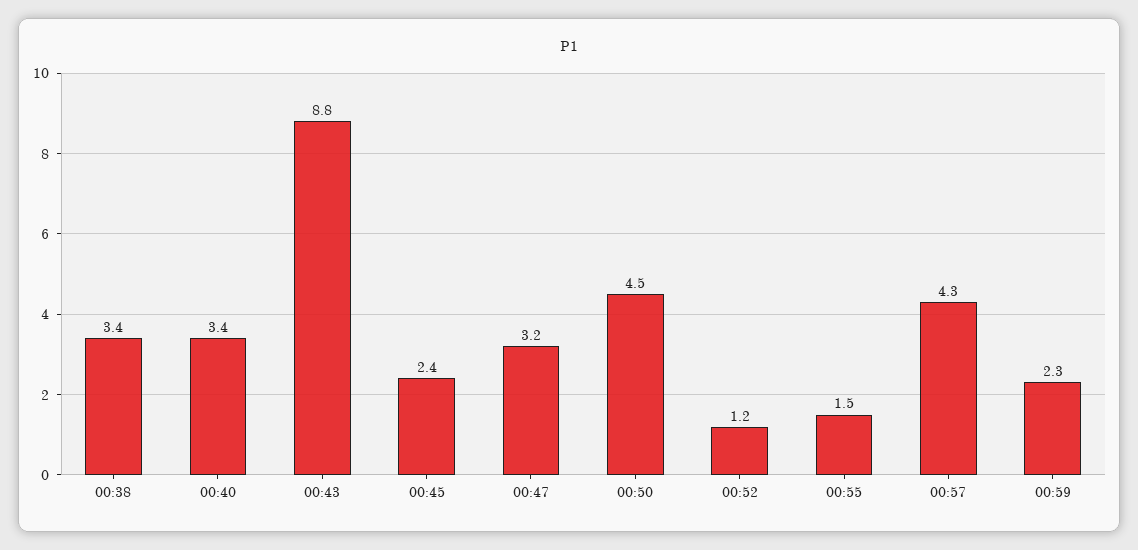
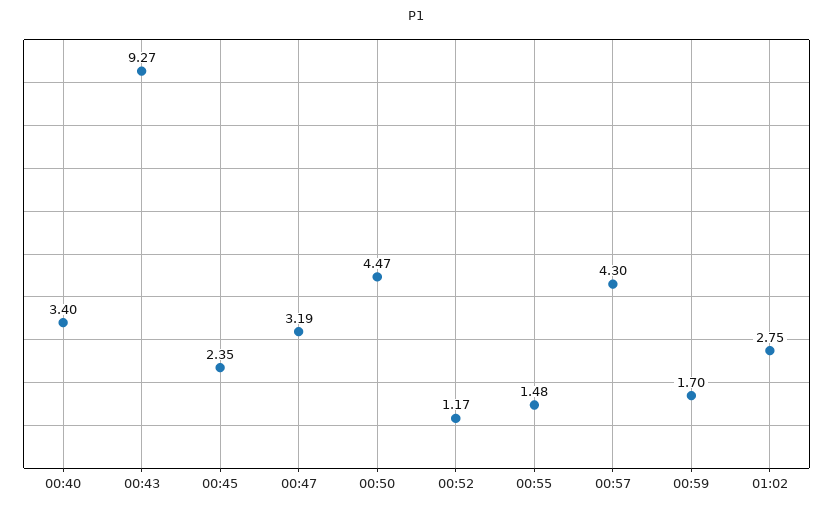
00:38: 3.4 -> none
00:43: 8.8 -> 9.27
00:59: 2.3 -> 1.7
01:02: none -> 2.75

